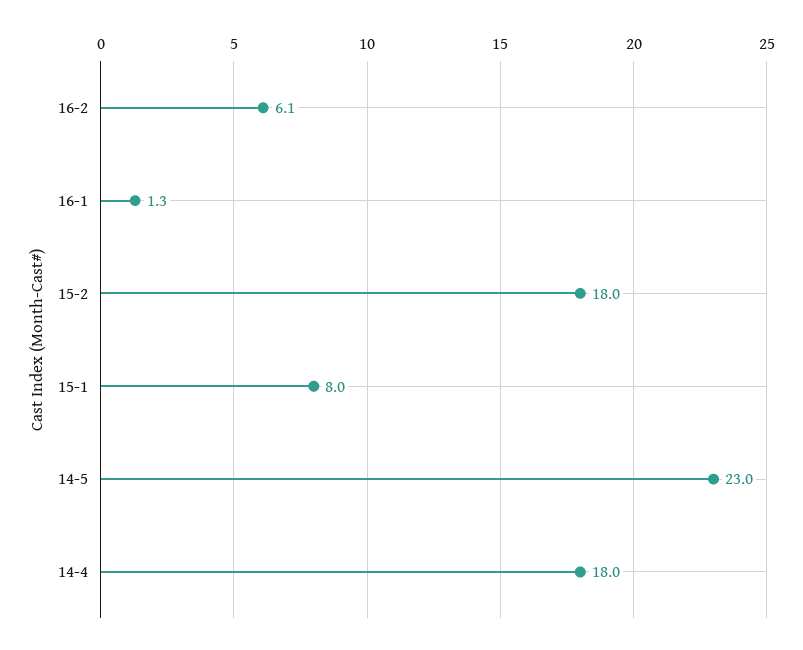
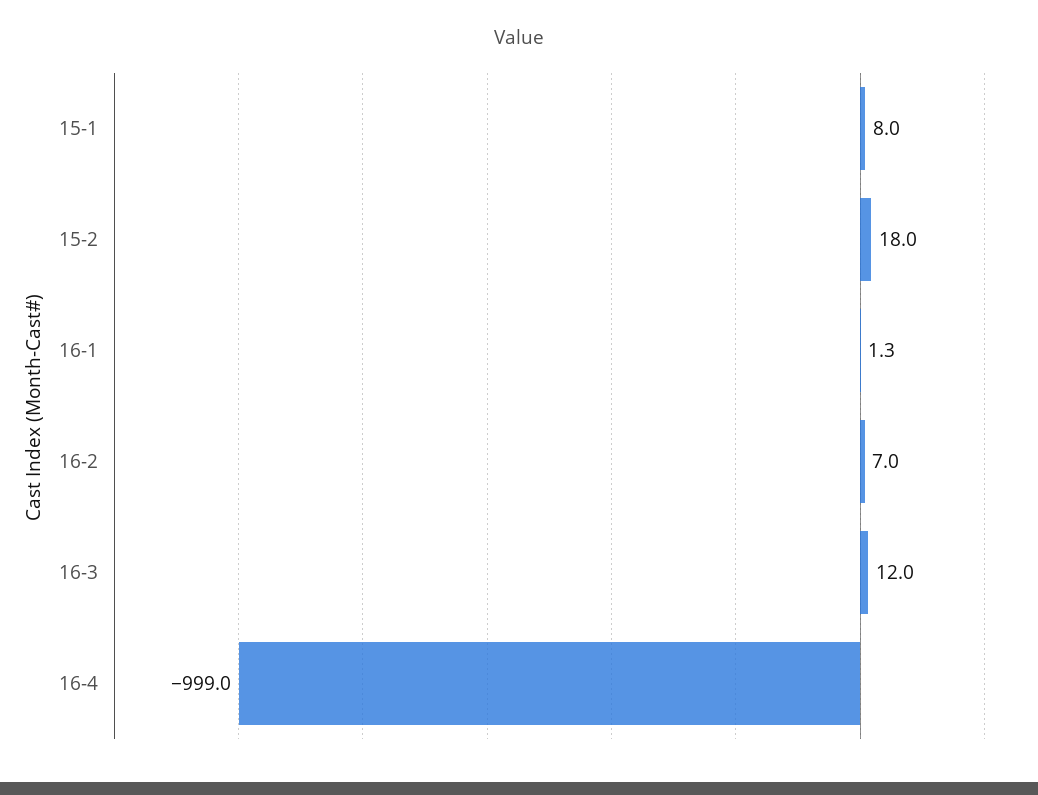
16-2: 6.1 -> 7
14-5: 23 -> none
14-4: 18 -> none
16-3: none -> 12
16-4: none -> -999

